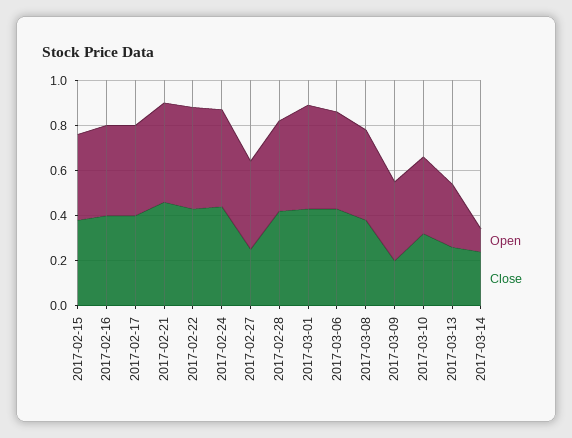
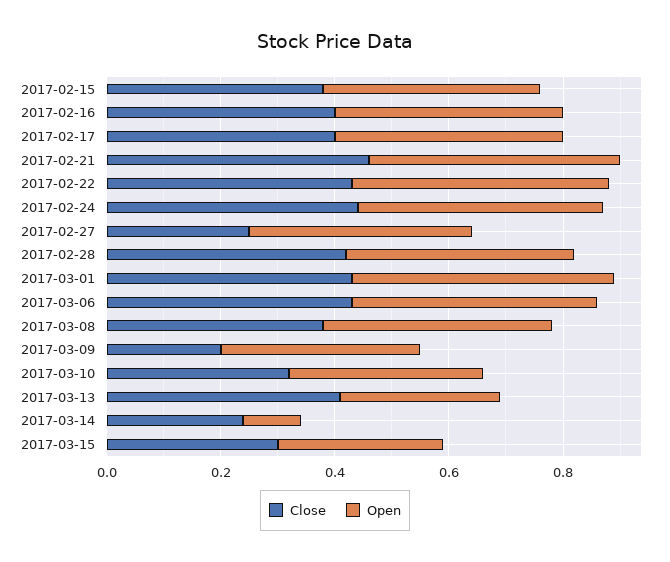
Close, 2017-03-13: 0.25 -> 0.4
Close, 2017-03-15: none -> 0.3
Open, 2017-03-15: none -> 0.3

